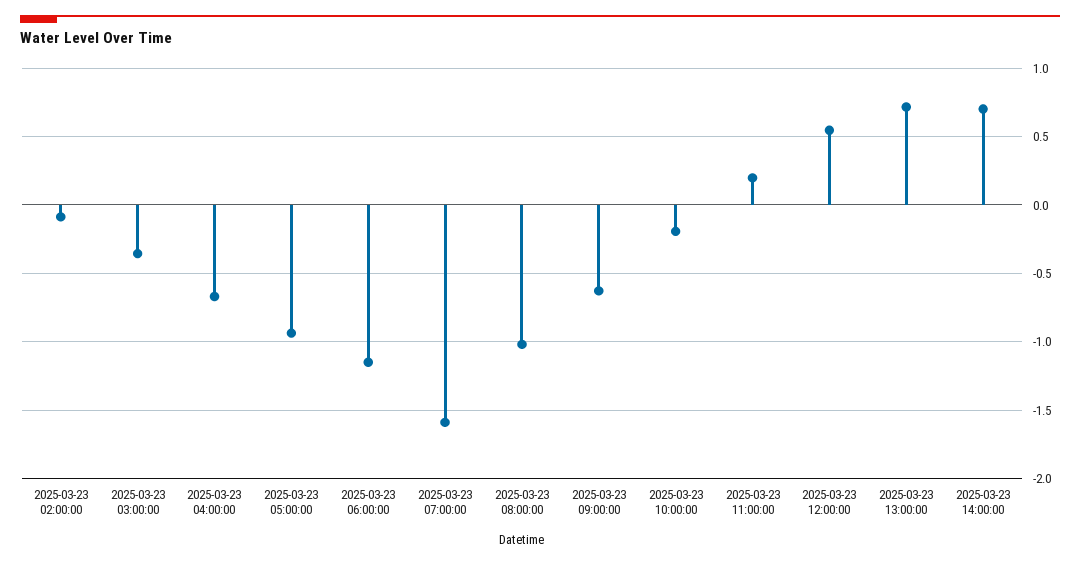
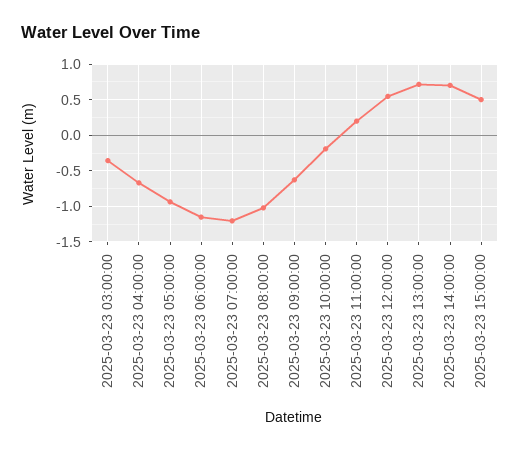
2025-03-23 02:00:00: -0.1 -> none
2025-03-23 07:00:00: -1.6 -> -1.2
2025-03-23 15:00:00: none -> 0.5

